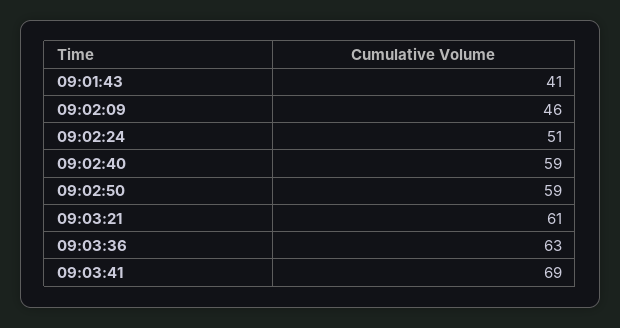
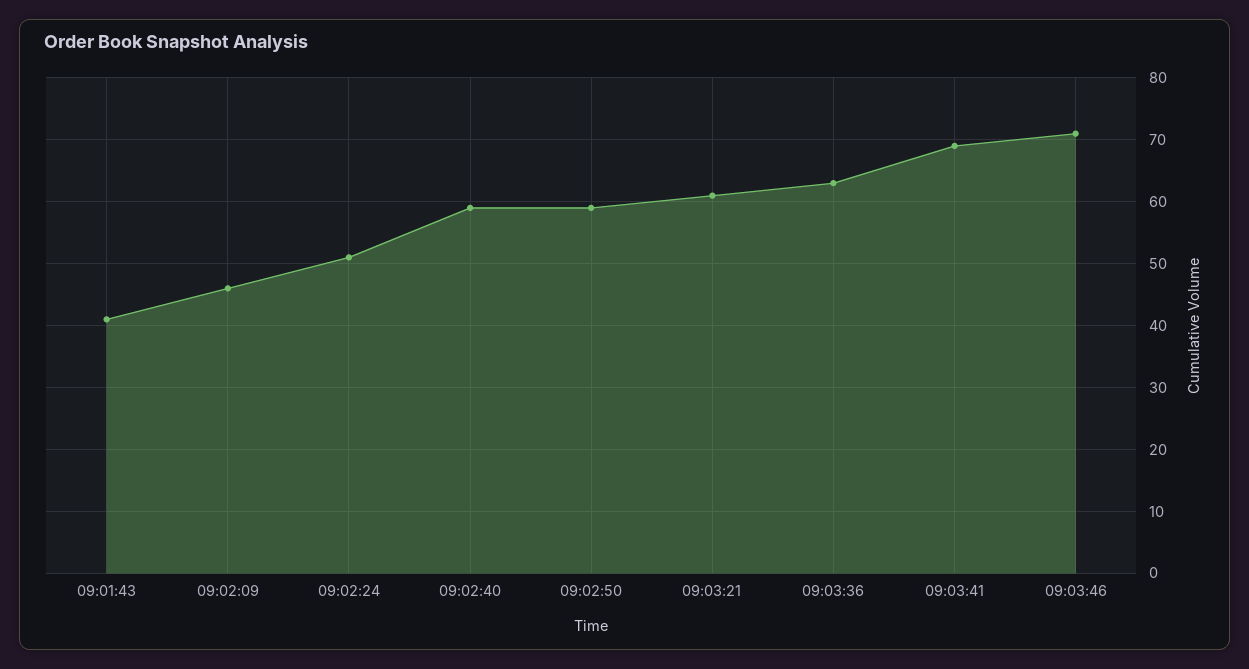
09:03:46: none -> 71

